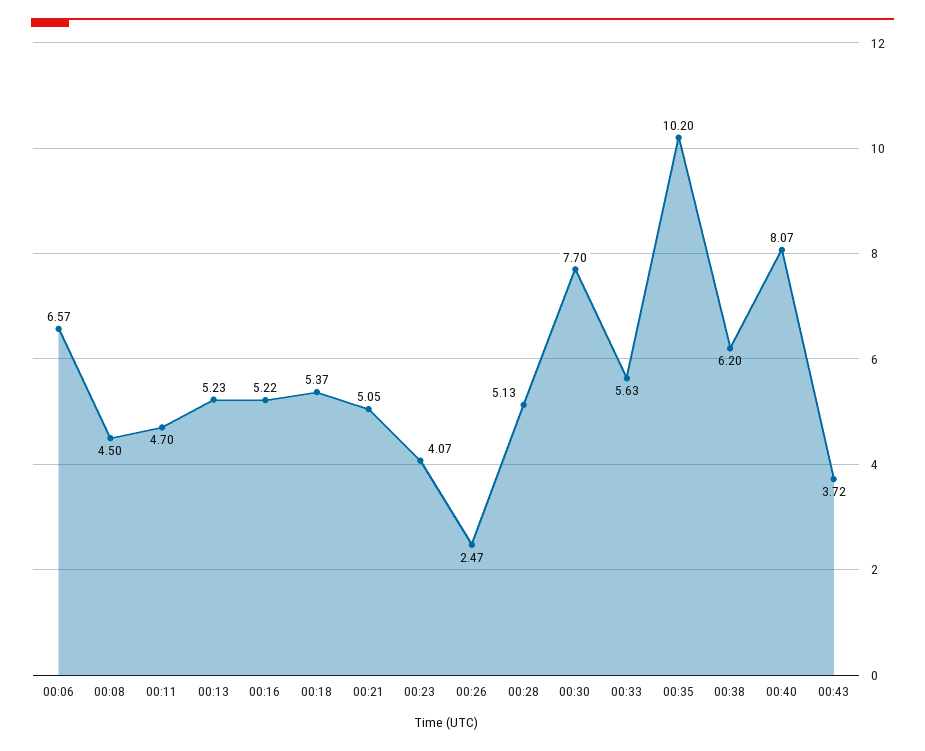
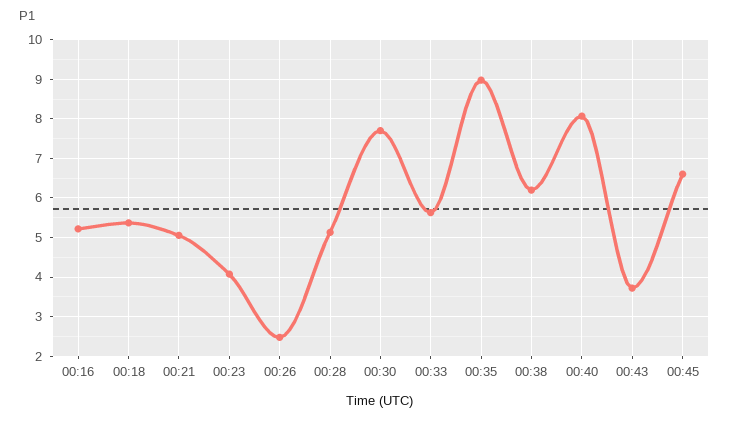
00:06: 6.57 -> none
00:08: 4.5 -> none
00:11: 4.7 -> none
00:13: 5.23 -> none
00:35: 10.2 -> 9
00:45: none -> 6.6

